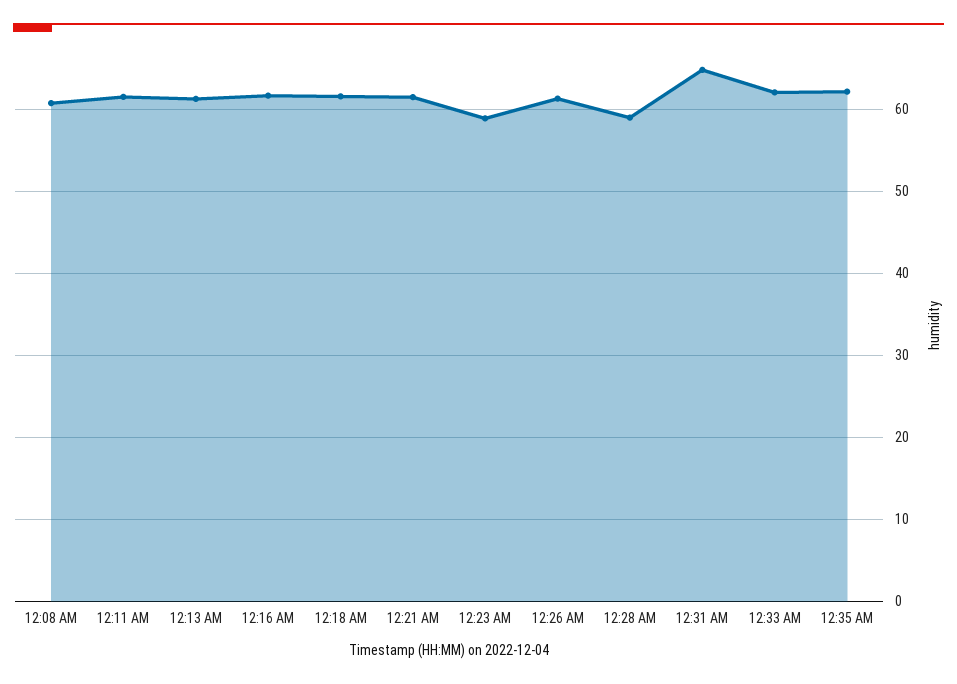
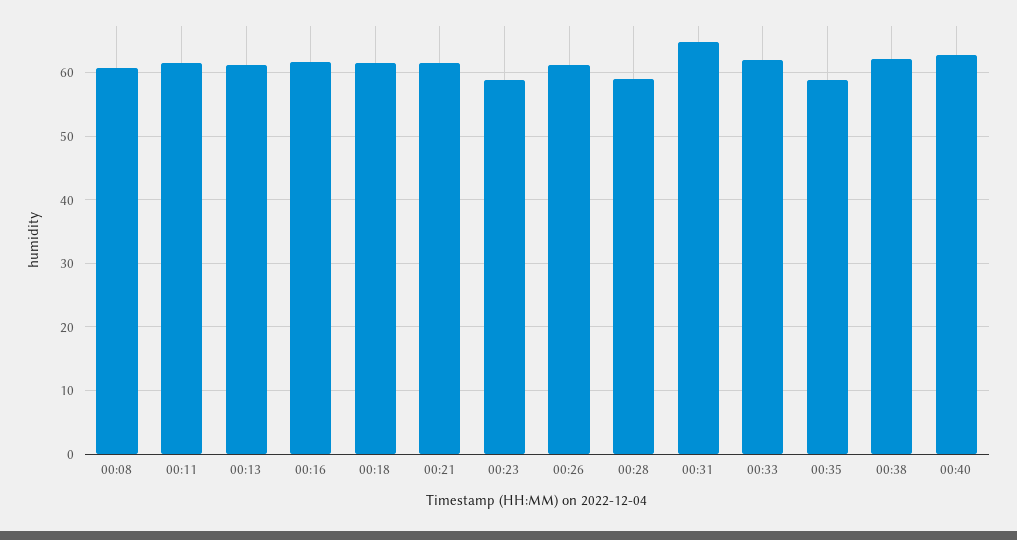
12:35 AM: 62 -> 59
00:38: none -> 62
00:40: none -> 63

